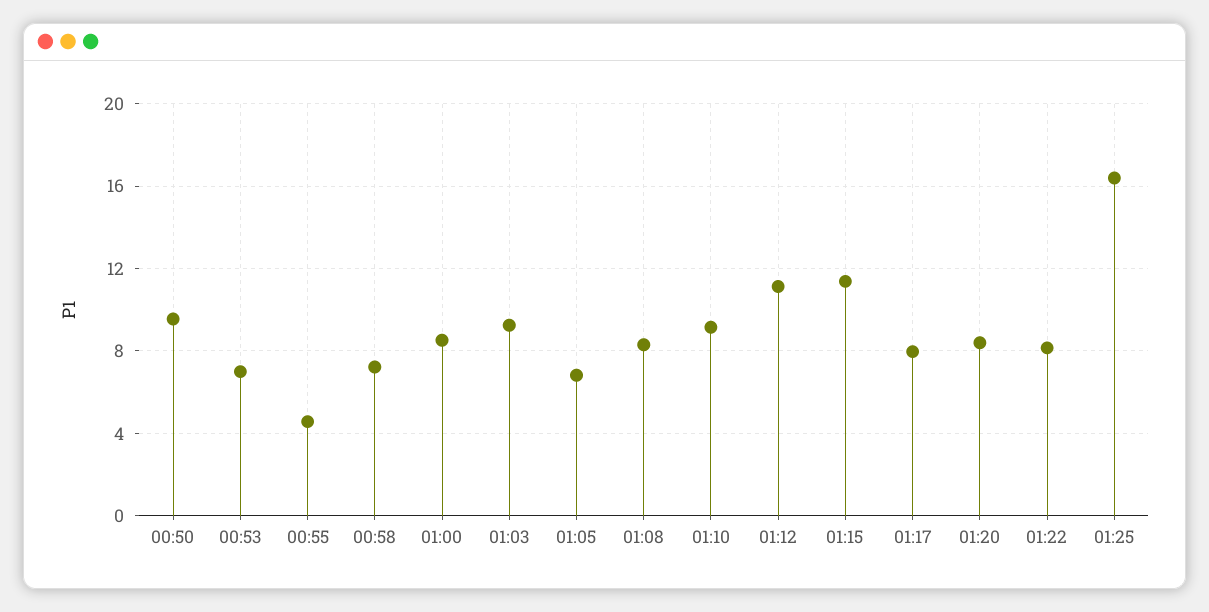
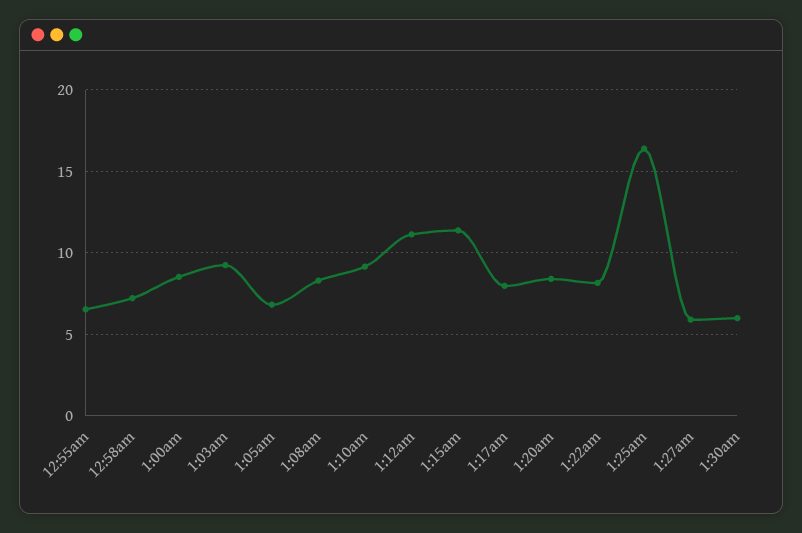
00:50: 9.5 -> none
00:53: 7 -> none
00:55: 4.5 -> 6.5
1:27am: none -> 6
1:30am: none -> 6

